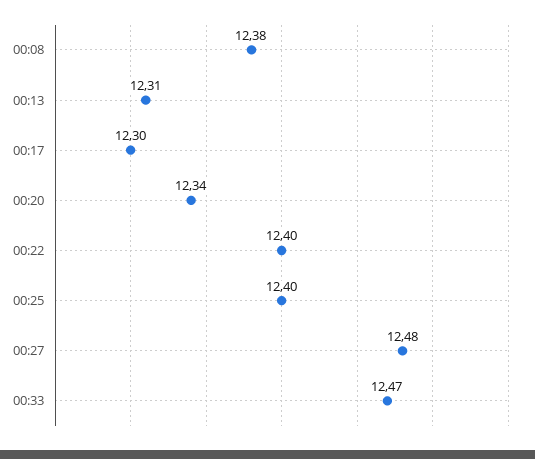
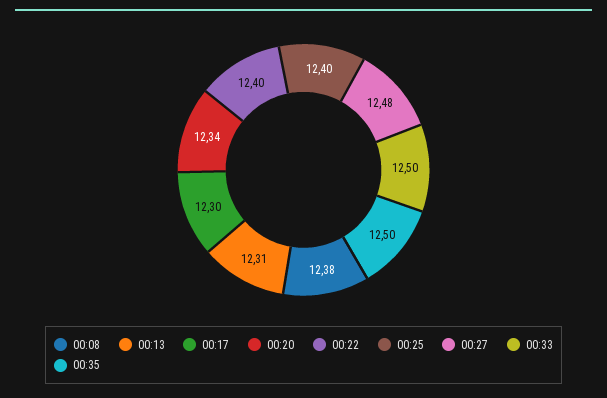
00:33: 12.47 -> 12.5
00:35: none -> 12.5

